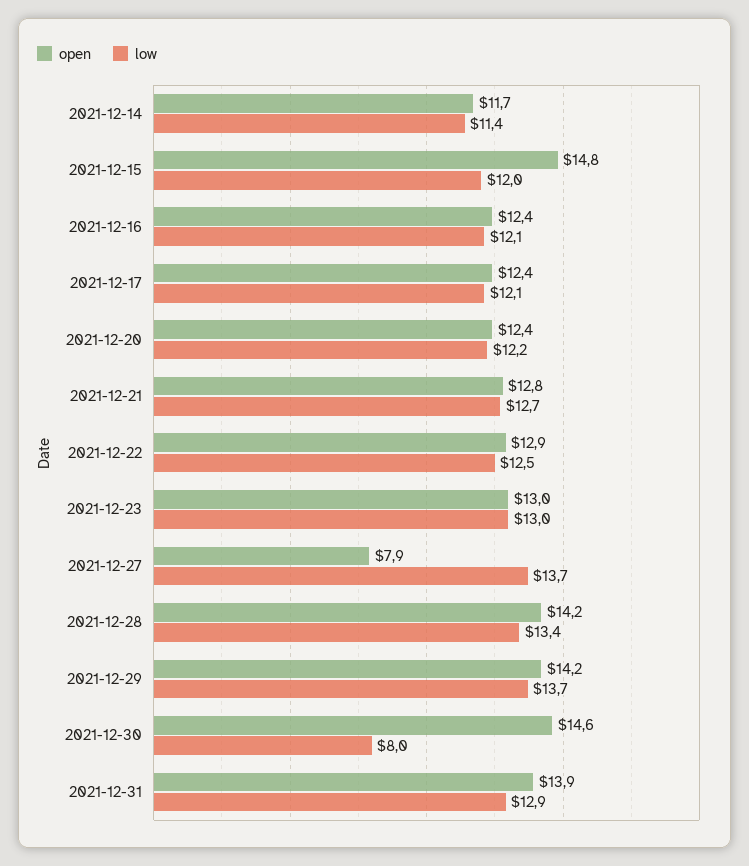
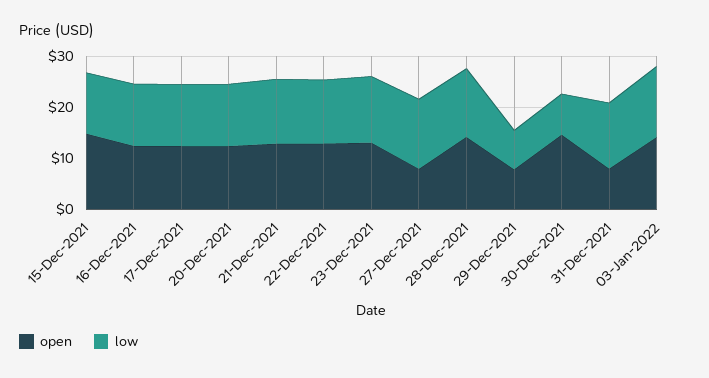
open, 2021-12-14: 11.7 -> none
low, 2021-12-14: 11.4 -> none
open, 2021-12-29: 14.2 -> 8
low, 2021-12-29: 13.7 -> 8
open, 2021-12-31: 13.9 -> 8
open, 03-Jan-2022: none -> 14
low, 03-Jan-2022: none -> 14

